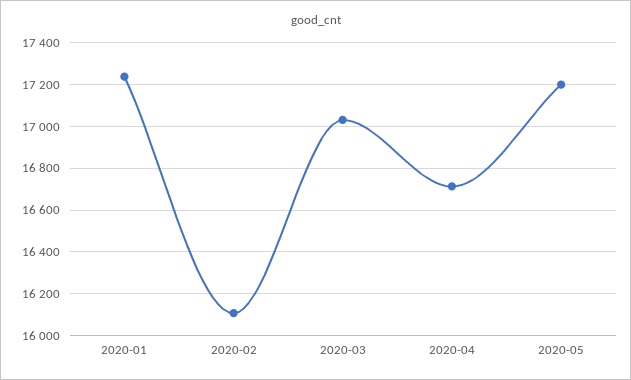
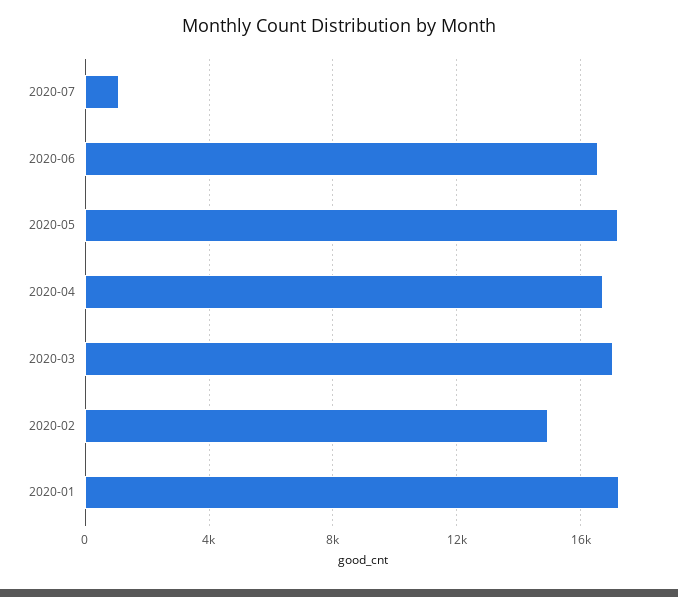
2020-02: 16100 -> 15000
2020-07: none -> 1000
2020-06: none -> 16500

